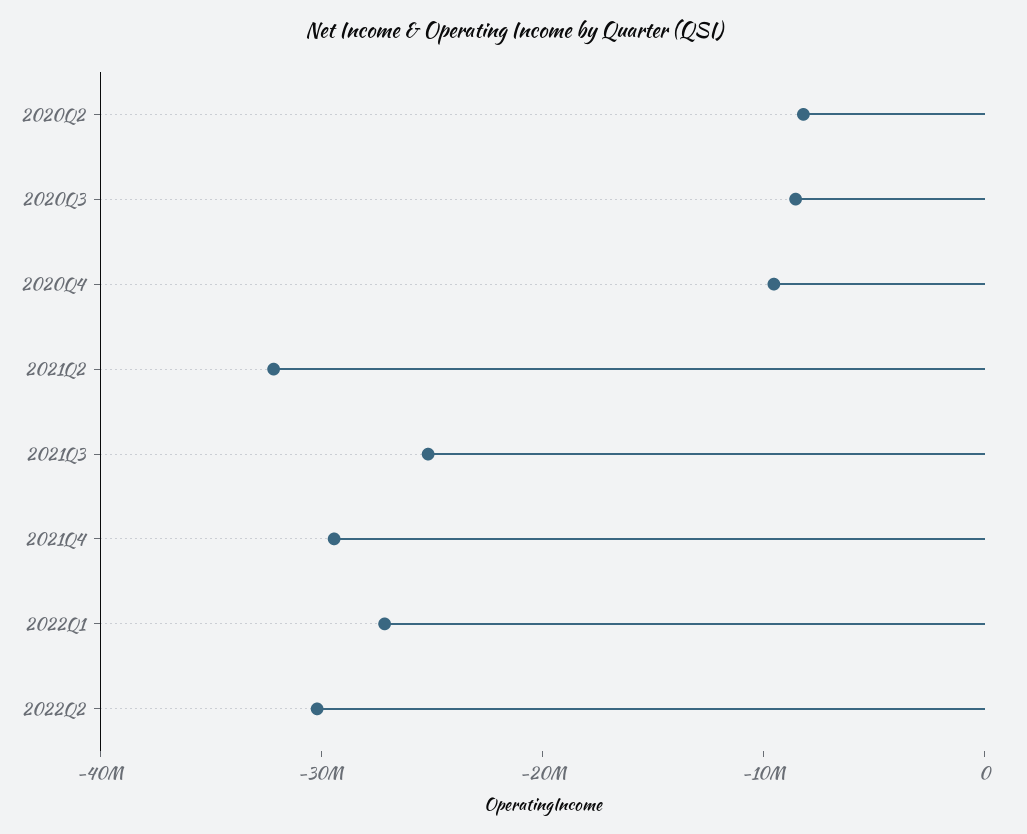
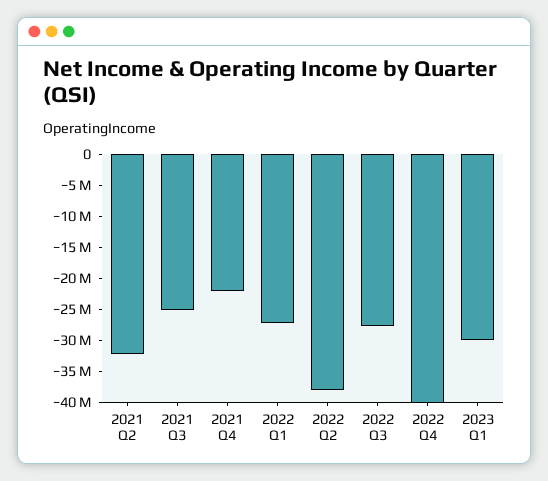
2020Q2: -8000000 -> none
2020Q3: -8000000 -> none
2020Q4: -10000000 -> none
2021Q4: -30000000 -> -22500000
2022Q2: -30000000 -> -37500000
2022 Q3: none -> -27500000
2022 Q4: none -> -40000000
2023 Q1: none -> -30000000

